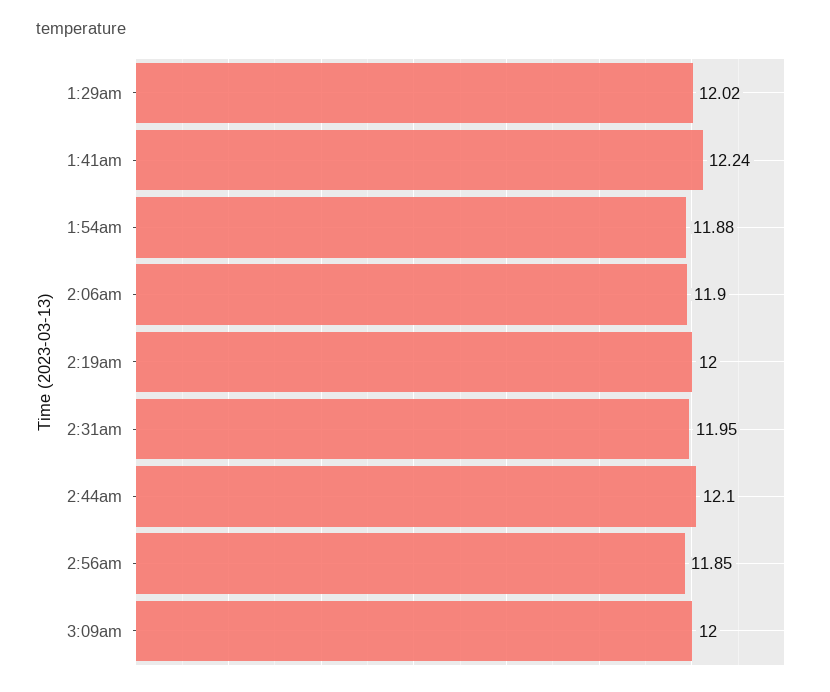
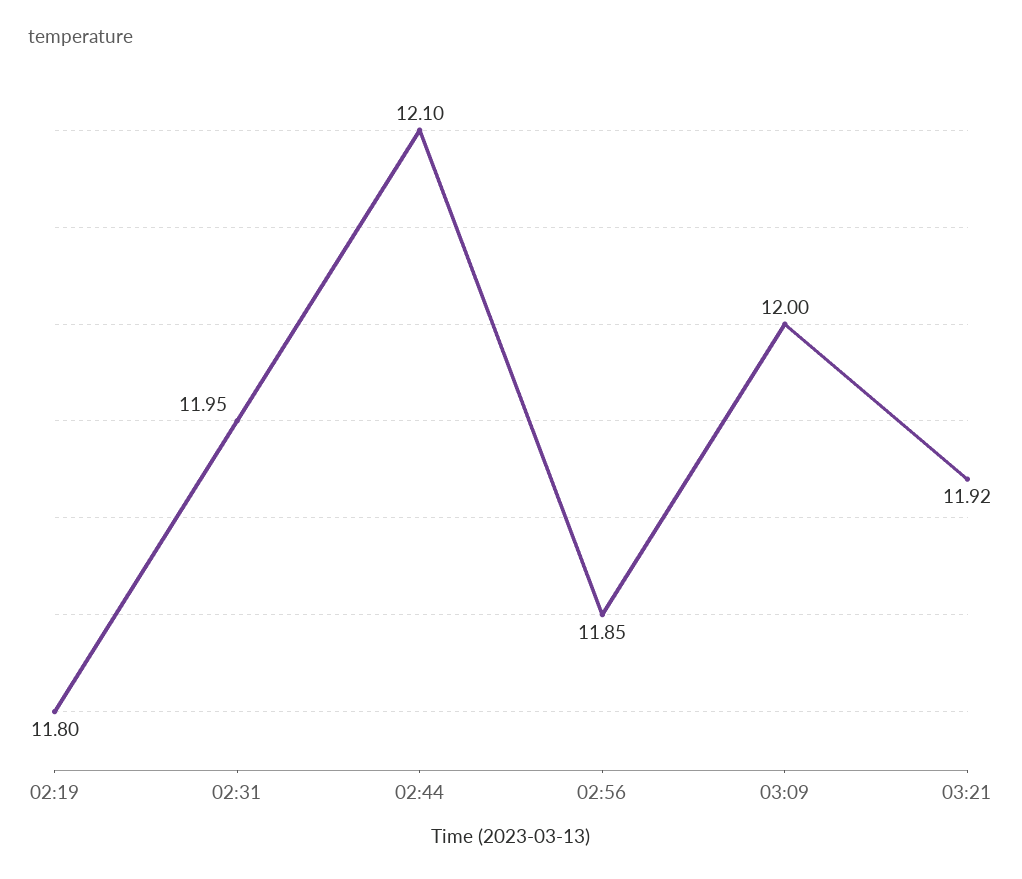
1:29am: 12.02 -> none
1:41am: 12.24 -> none
1:54am: 11.88 -> none
2:06am: 11.9 -> none
2:19am: 12 -> 11.8
03:21: none -> 11.92

